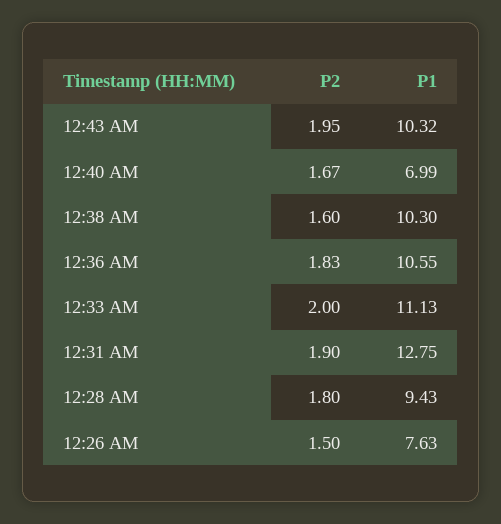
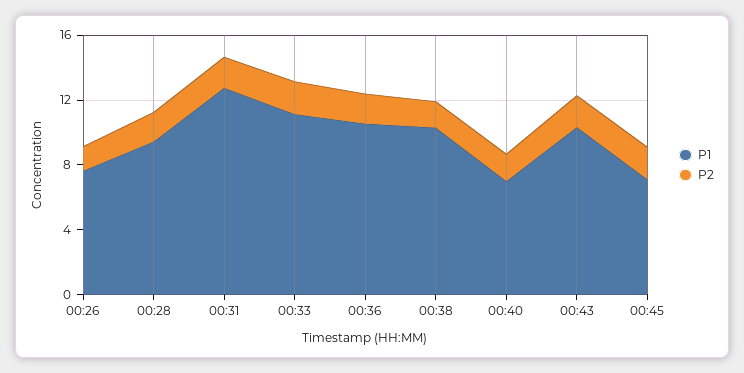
P1, 00:45: none -> 7
P2, 00:45: none -> 2

